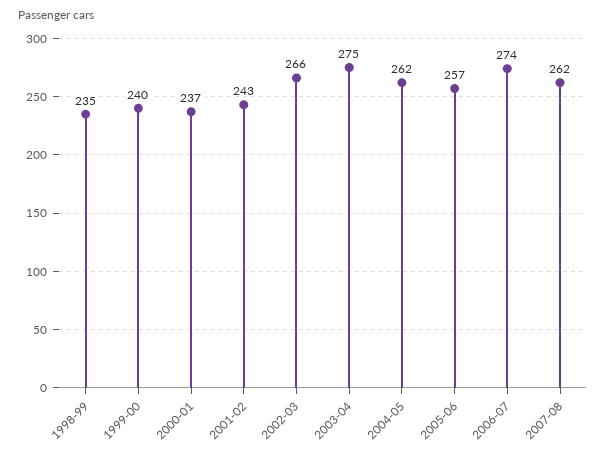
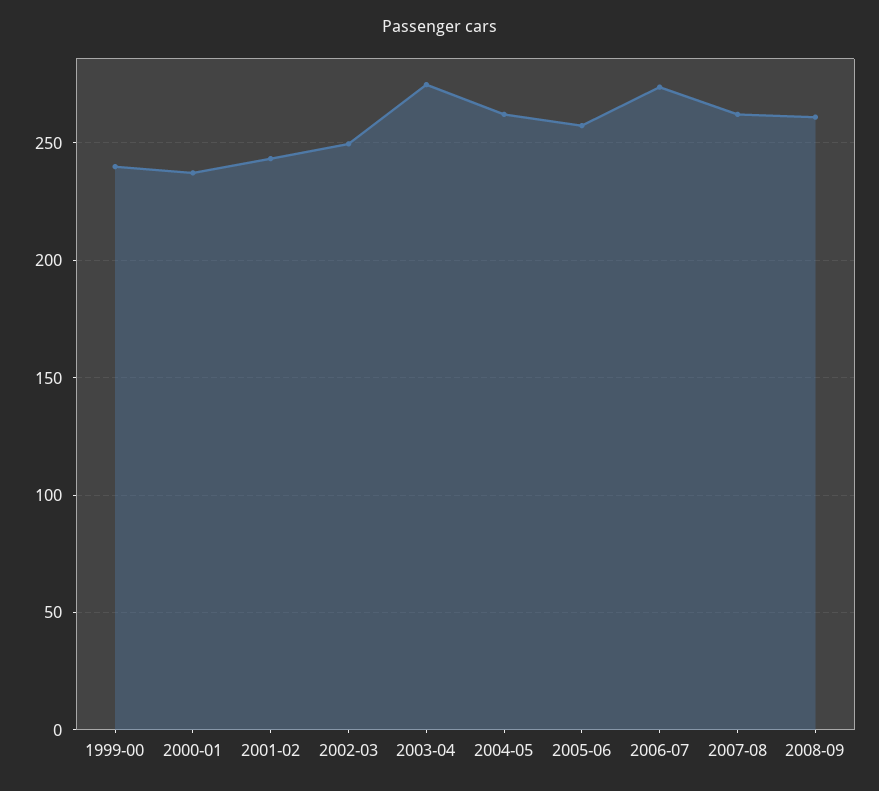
1998-99: 235 -> none
2002-03: 266 -> 250
2008-09: none -> 260

